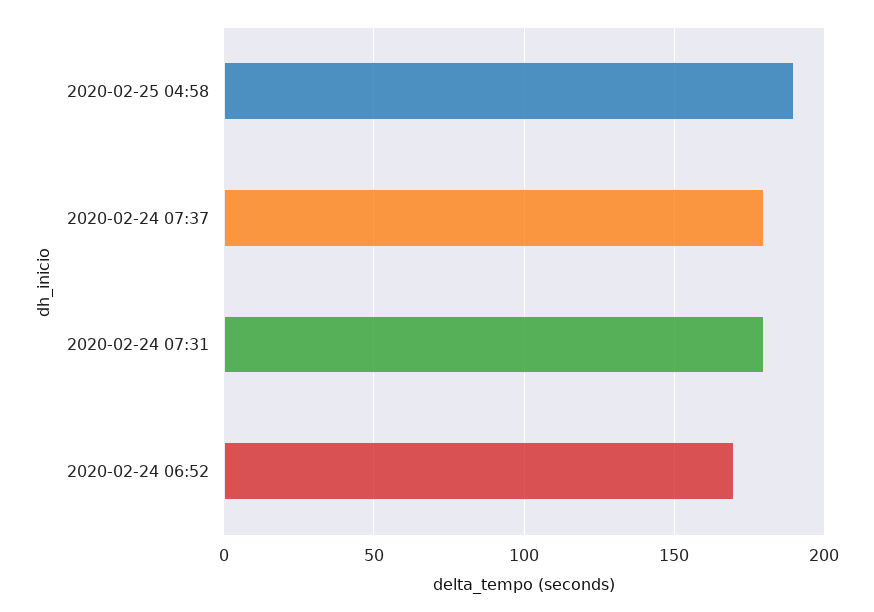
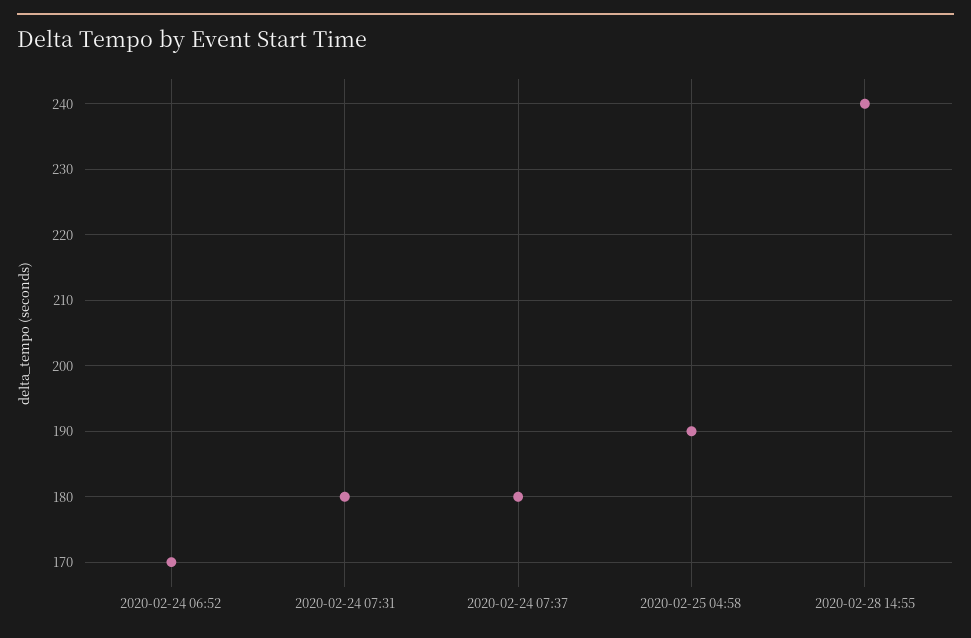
2020-02-28 14:55: none -> 240

